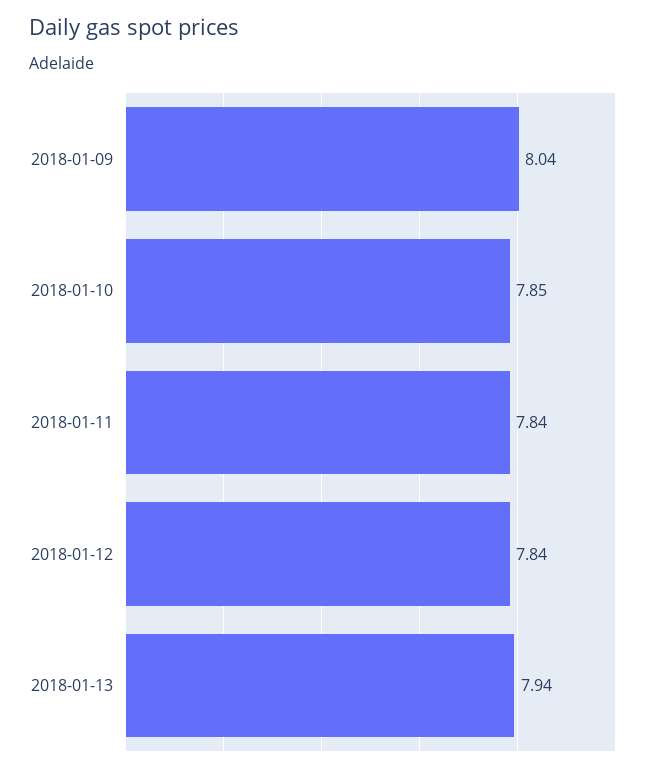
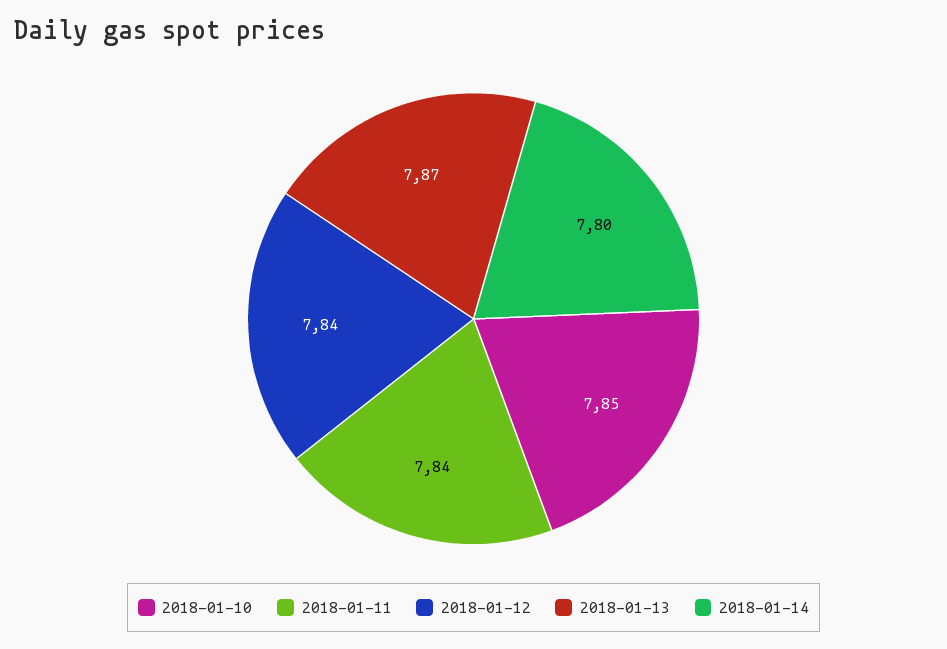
2018-01-09: 8.04 -> none
2018-01-13: 7.94 -> 7.87
2018-01-14: none -> 7.8

